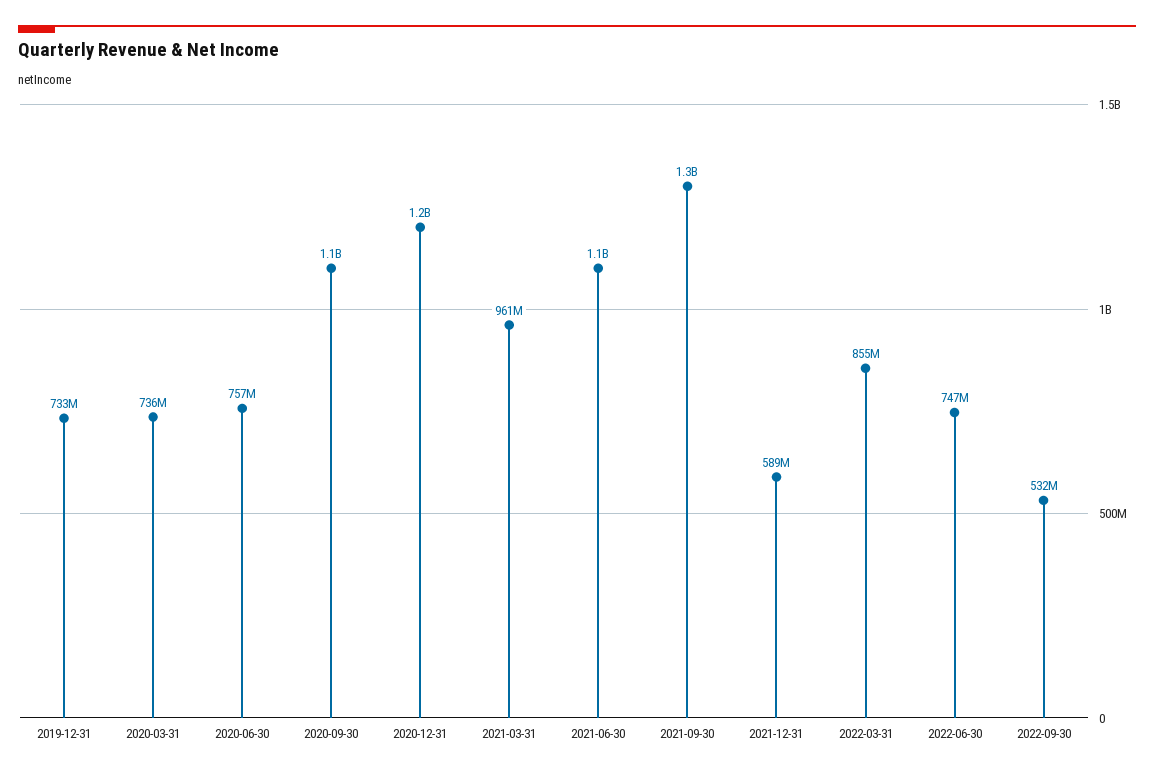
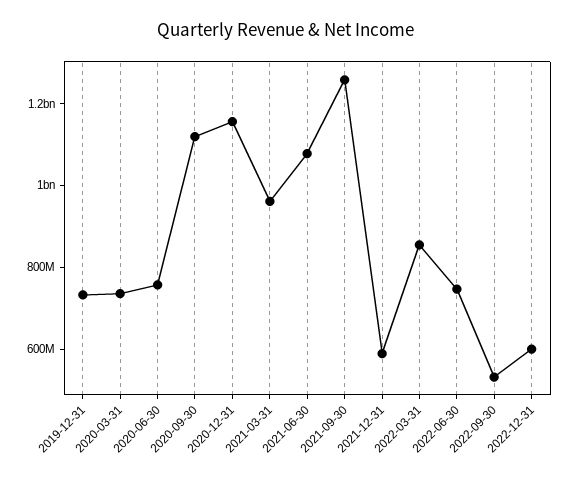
2022-12-31: none -> 600000000

